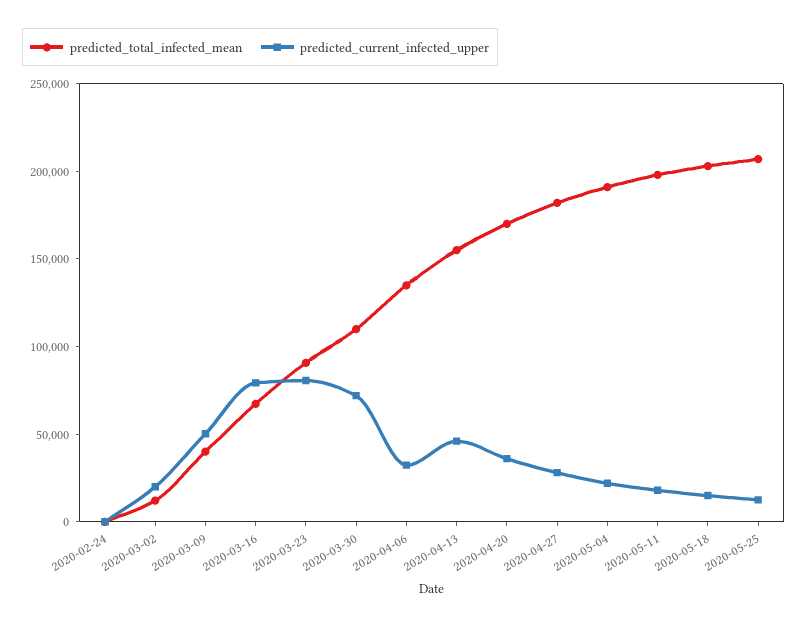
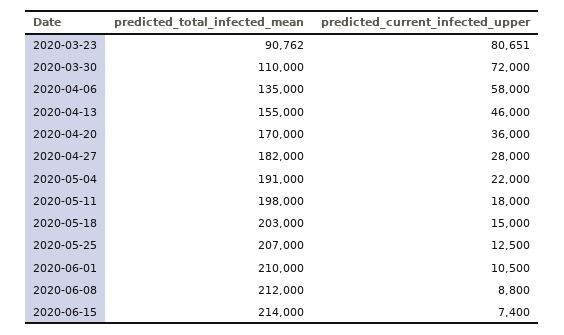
predicted_total_infected_mean, 2020-02-24: 0 -> none
predicted_current_infected_upper, 2020-02-24: 0 -> none
predicted_total_infected_mean, 2020-03-02: 10000 -> none
predicted_current_infected_upper, 2020-03-02: 20000 -> none
predicted_total_infected_mean, 2020-03-09: 40000 -> none
predicted_current_infected_upper, 2020-03-09: 50000 -> none
predicted_total_infected_mean, 2020-03-16: 70000 -> none
predicted_current_infected_upper, 2020-03-16: 80000 -> none
predicted_current_infected_upper, 2020-04-06: 30000 -> 58000
predicted_total_infected_mean, 2020-06-01: none -> 210000
predicted_current_infected_upper, 2020-06-01: none -> 10500
predicted_total_infected_mean, 2020-06-08: none -> 212000
predicted_current_infected_upper, 2020-06-08: none -> 8800
predicted_total_infected_mean, 2020-06-15: none -> 214000
predicted_current_infected_upper, 2020-06-15: none -> 7400

